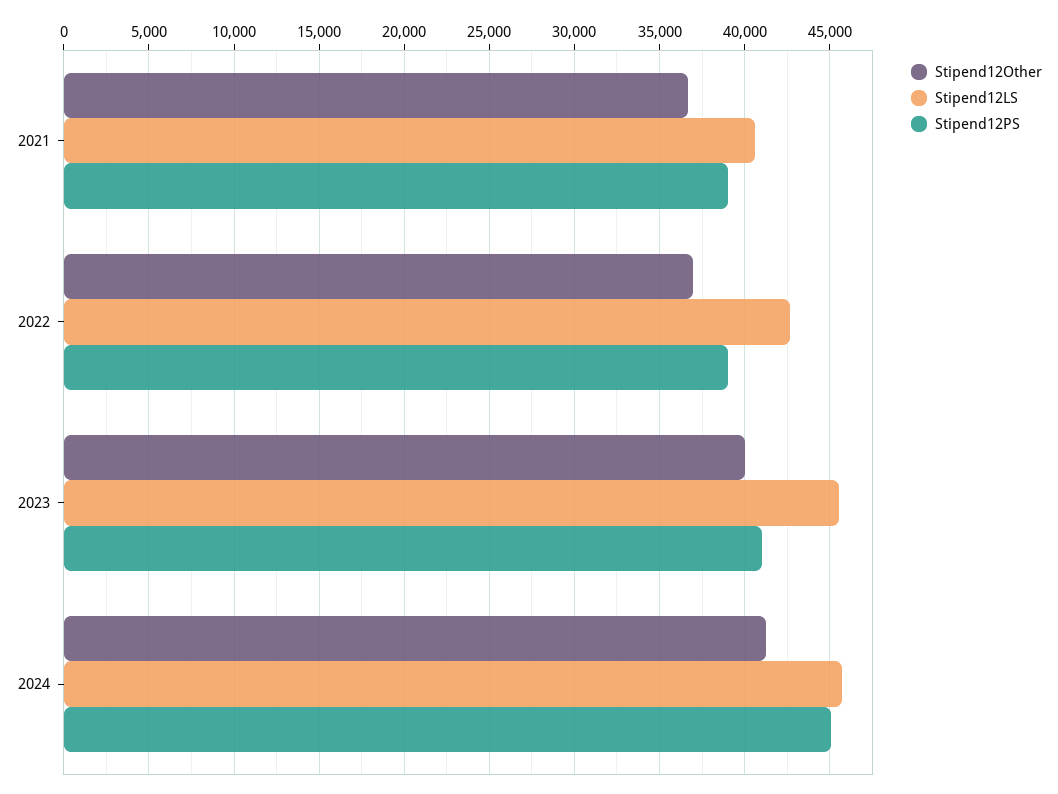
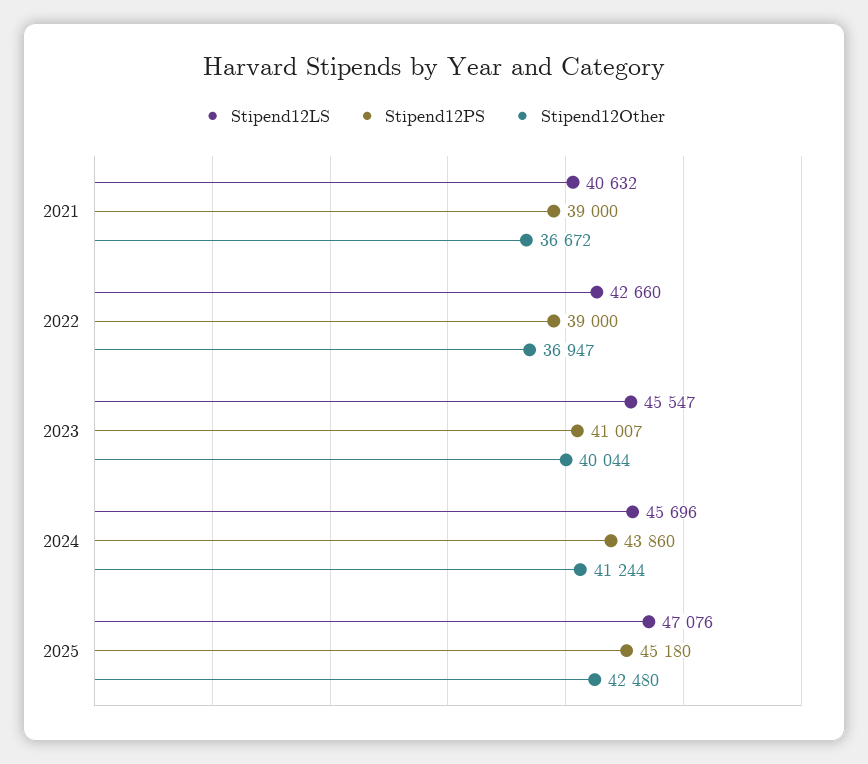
Stipend12PS, 2024: 45000 -> 43860
Stipend12LS, 2025: none -> 47076
Stipend12PS, 2025: none -> 45180
Stipend12Other, 2025: none -> 42480

